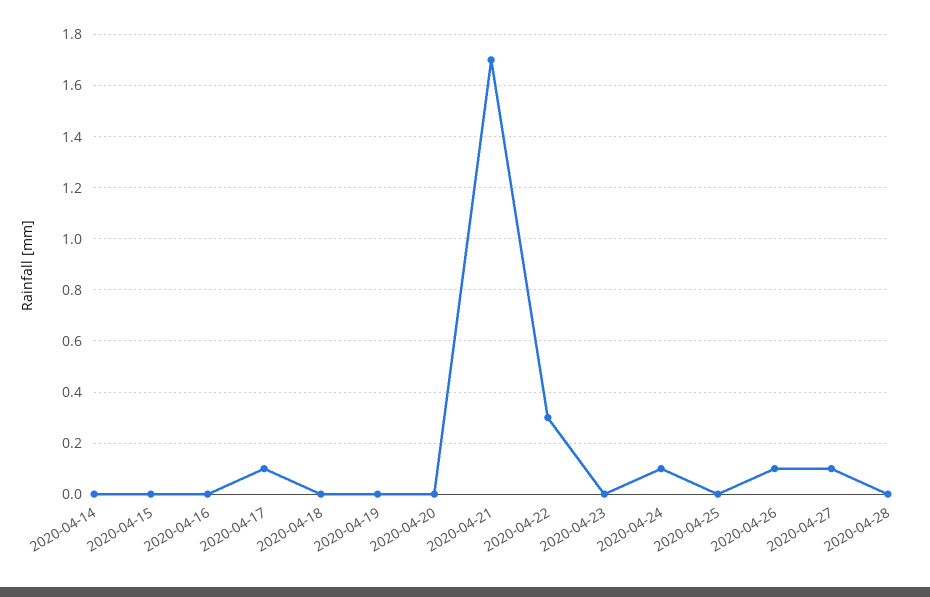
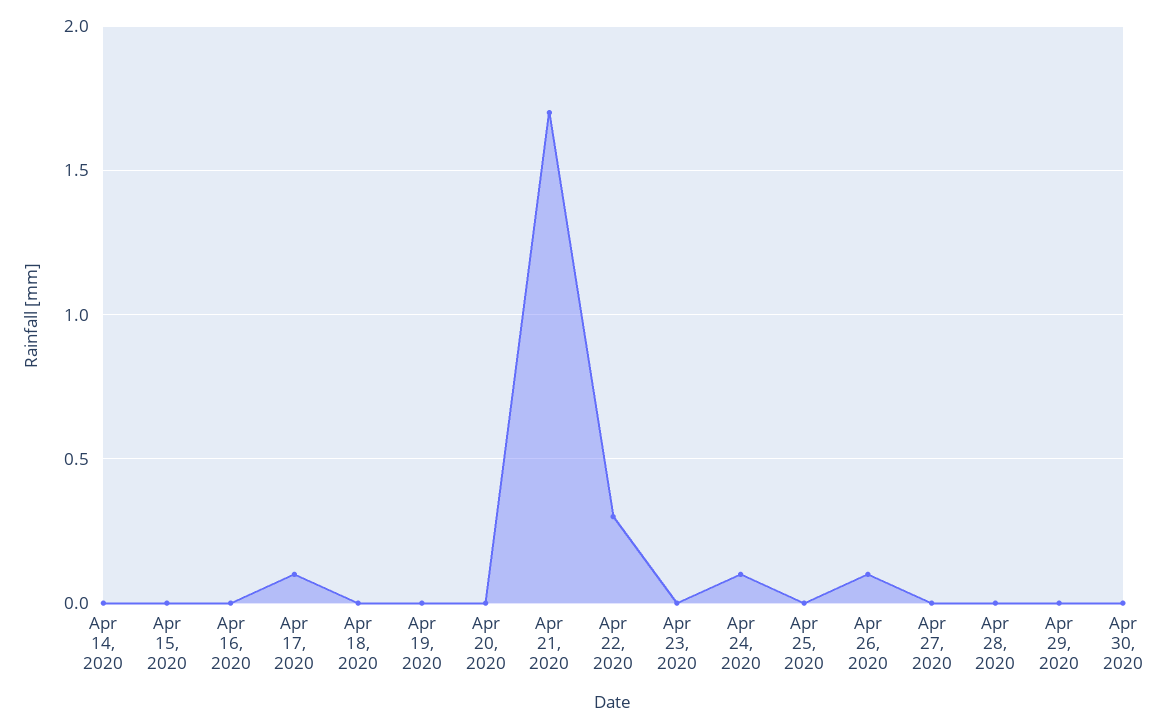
2020-04-27: 0.1 -> 0
Apr 29, 2020: none -> 0
Apr 30, 2020: none -> 0

